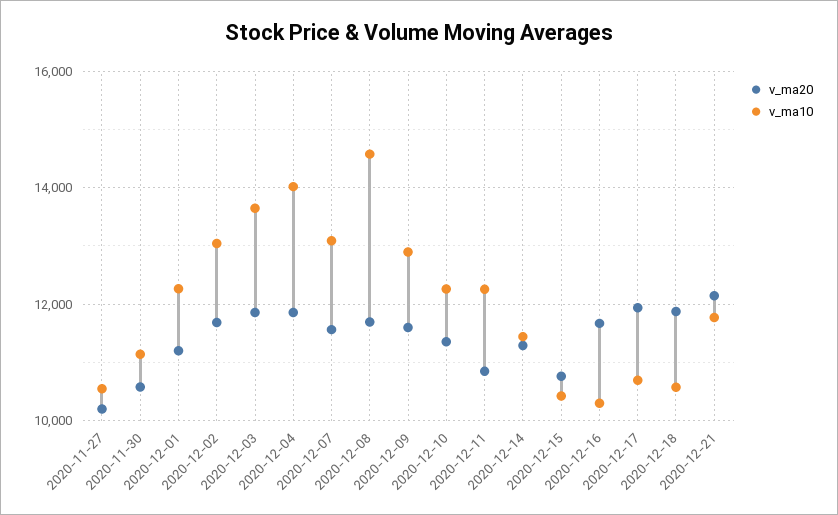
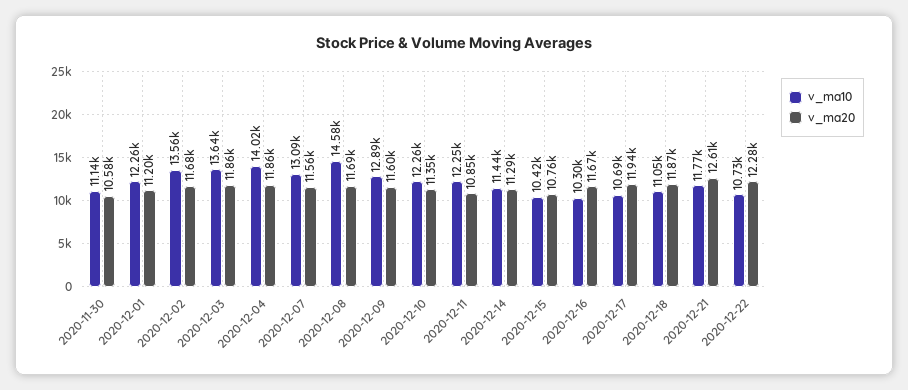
v_ma20, 2020-11-27: 10200 -> none
v_ma10, 2020-11-27: 10600 -> none
v_ma10, 2020-12-02: 13000 -> 13560
v_ma10, 2020-12-18: 10600 -> 11050
v_ma20, 2020-12-21: 12200 -> 12610
v_ma10, 2020-12-22: none -> 10730
v_ma20, 2020-12-22: none -> 12280

